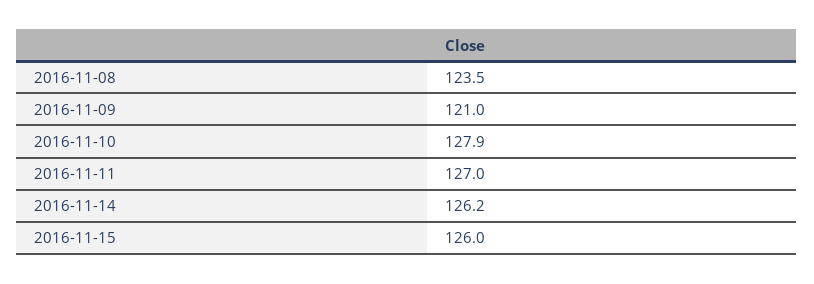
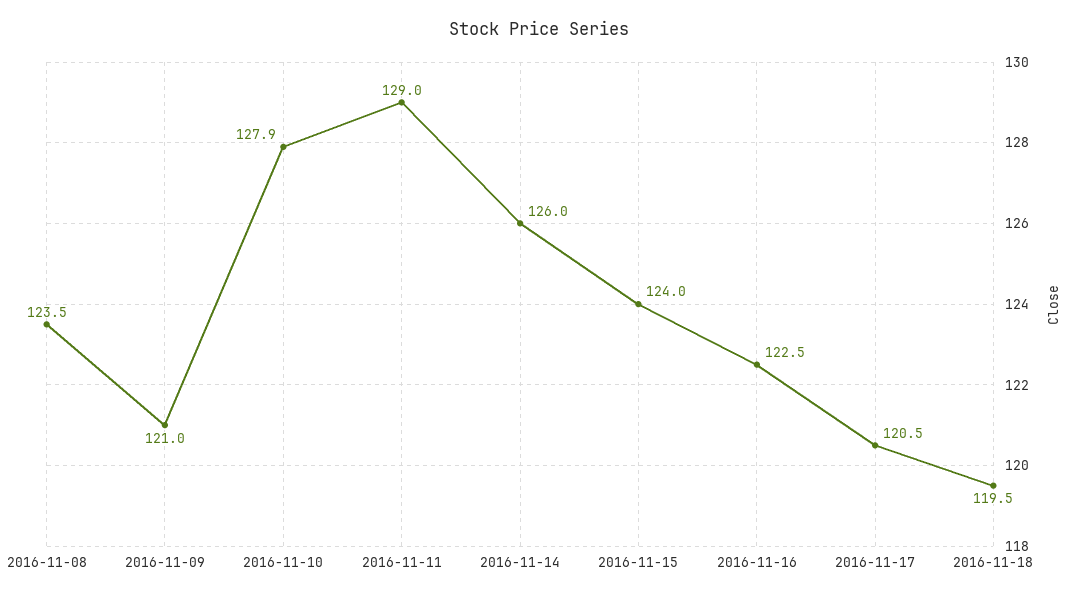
2016-11-11: 127 -> 129
2016-11-14: 126.2 -> 126
2016-11-15: 126 -> 124
2016-11-16: none -> 122.5
2016-11-17: none -> 120.5
2016-11-18: none -> 119.5

